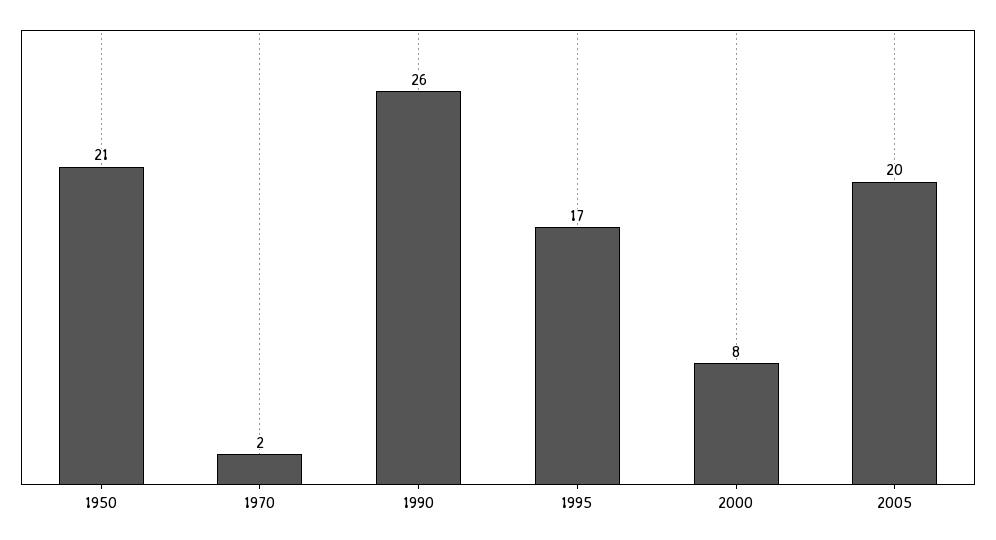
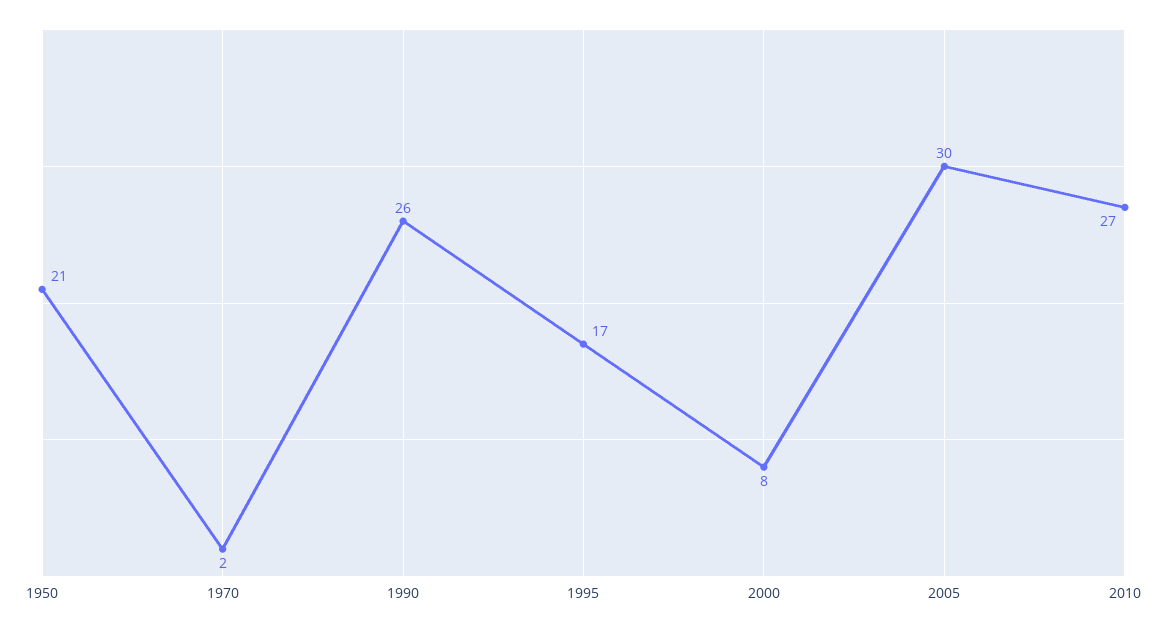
2005: 20 -> 30
2010: none -> 27

